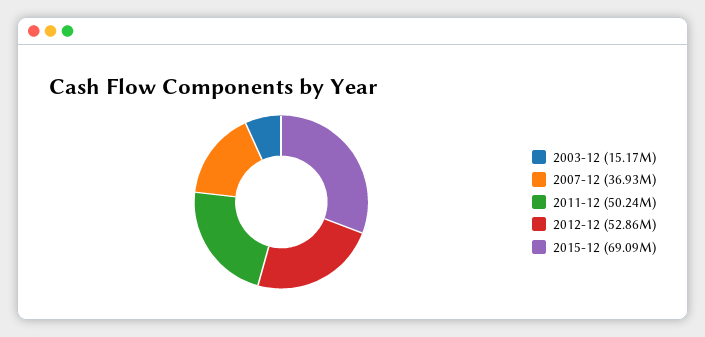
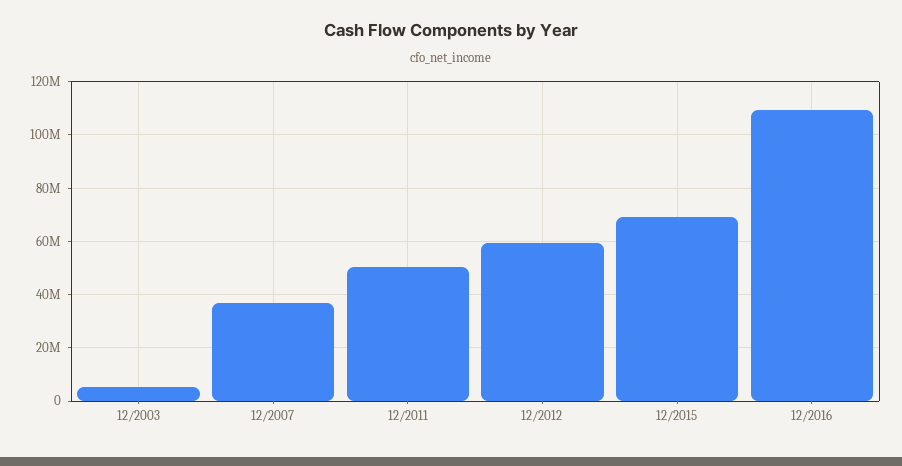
2003-12: 15170000 -> 5000000
2012-12: 52860000 -> 60000000
12/2016: none -> 110000000

